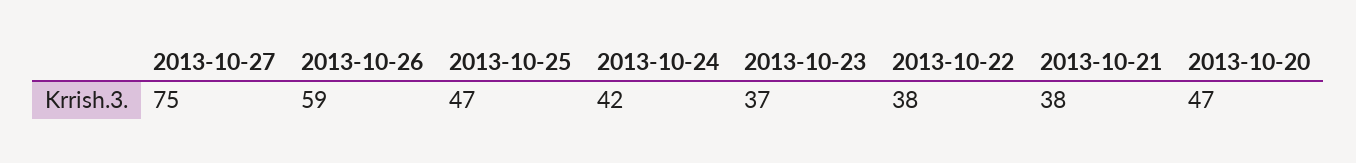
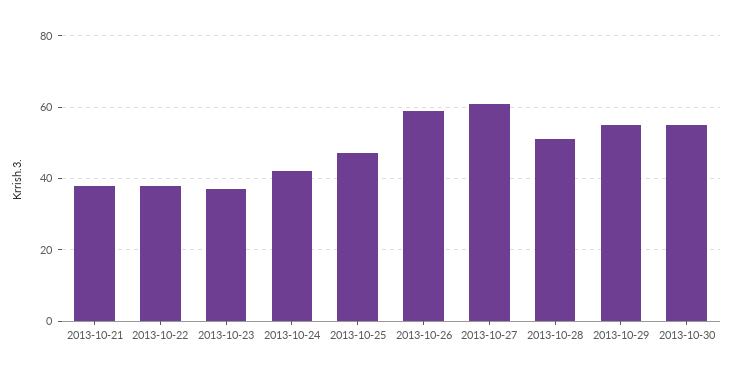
2013-10-27: 75 -> 60
2013-10-20: 47 -> none
2013-10-28: none -> 50
2013-10-29: none -> 55
2013-10-30: none -> 55

